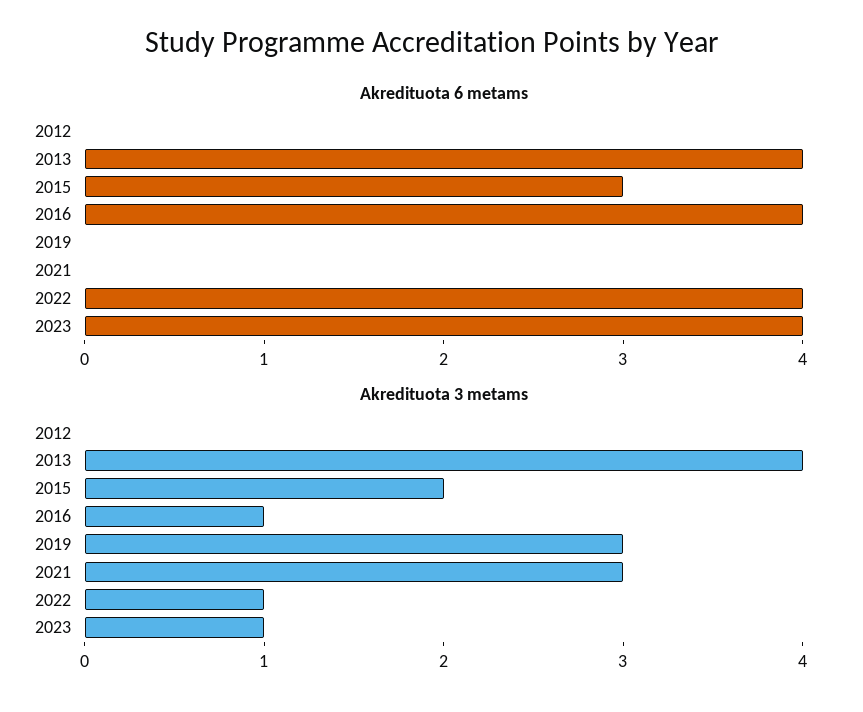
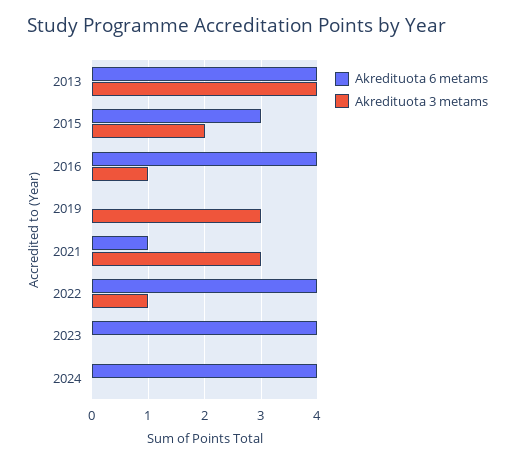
Akredituota 6 metams, 2012: 0 -> none
Akredituota 6 metams, 2021: 0 -> 1
Akredituota 3 metams, 2012: 0 -> none
Akredituota 3 metams, 2023: 1 -> 0
Akredituota 6 metams, 2024: none -> 4
Akredituota 3 metams, 2024: none -> 0

